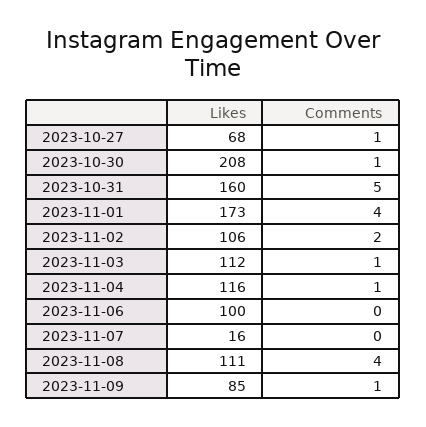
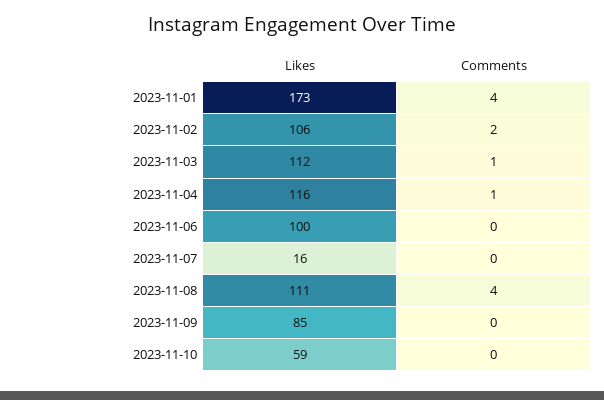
Likes, 2023-10-27: 68 -> none
Comments, 2023-10-27: 1 -> none
Likes, 2023-10-30: 208 -> none
Comments, 2023-10-30: 1 -> none
Likes, 2023-10-31: 160 -> none
Comments, 2023-10-31: 5 -> none
Comments, 2023-11-09: 1 -> 0
Likes, 2023-11-10: none -> 59
Comments, 2023-11-10: none -> 0

